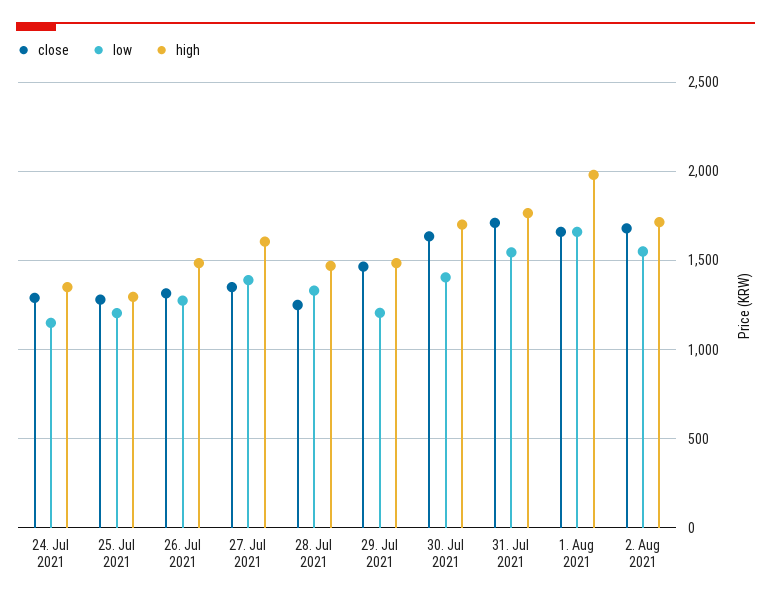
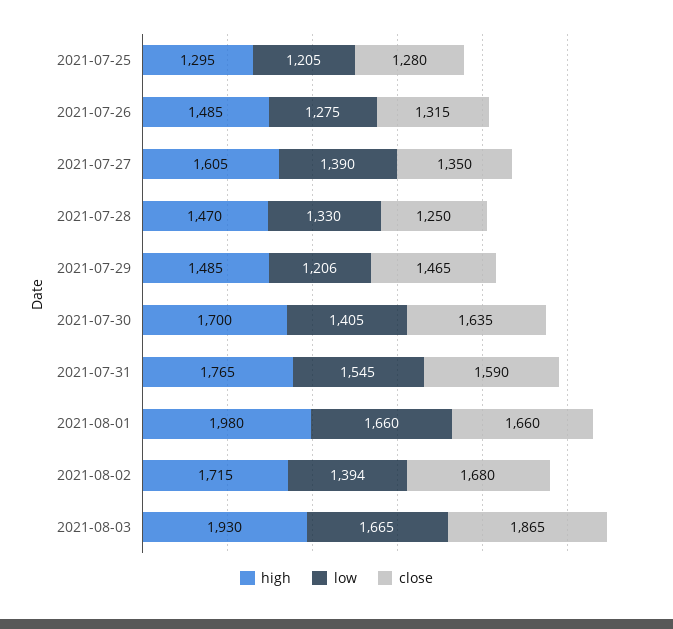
close, 24. Jul 2021: 1300 -> none
low, 24. Jul 2021: 1150 -> none
high, 24. Jul 2021: 1350 -> none
close, 31. Jul 2021: 1700 -> 1590
low, 2. Aug 2021: 1550 -> 1394
high, 2021-08-03: none -> 1930
low, 2021-08-03: none -> 1665
close, 2021-08-03: none -> 1865

